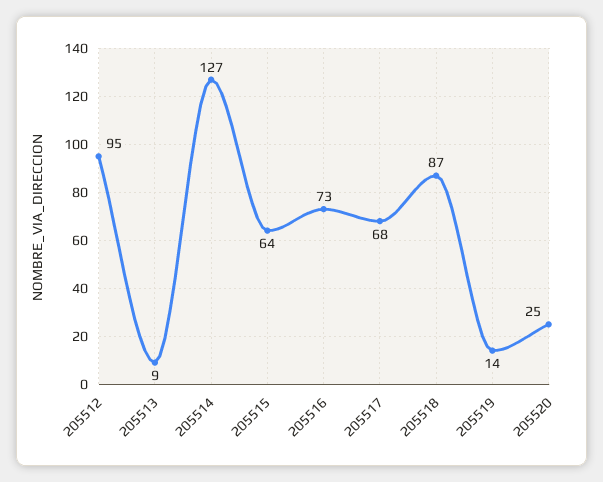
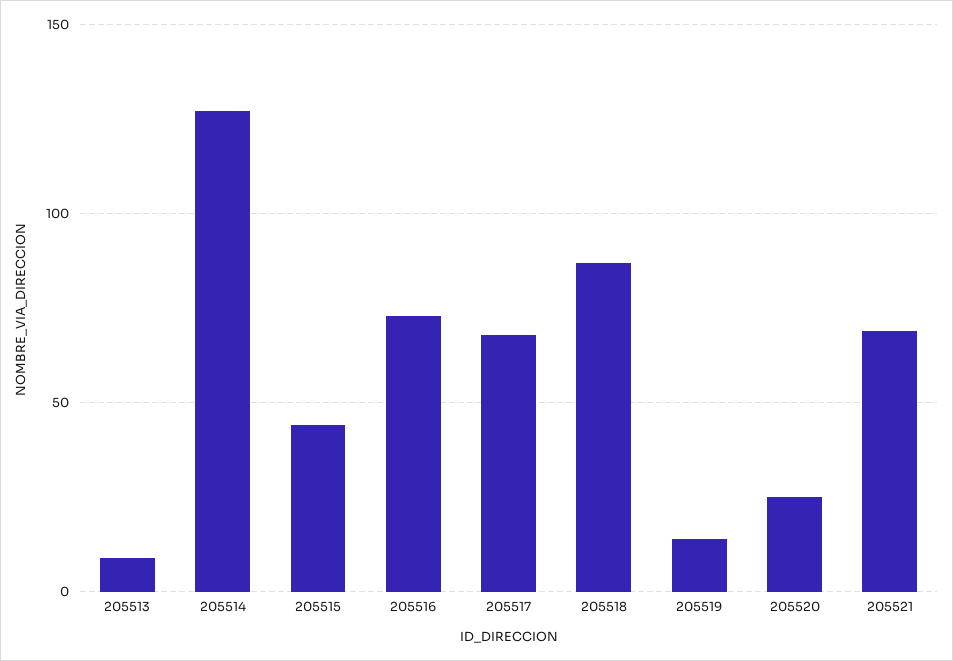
205512: 95 -> none
205515: 64 -> 45
205521: none -> 70

